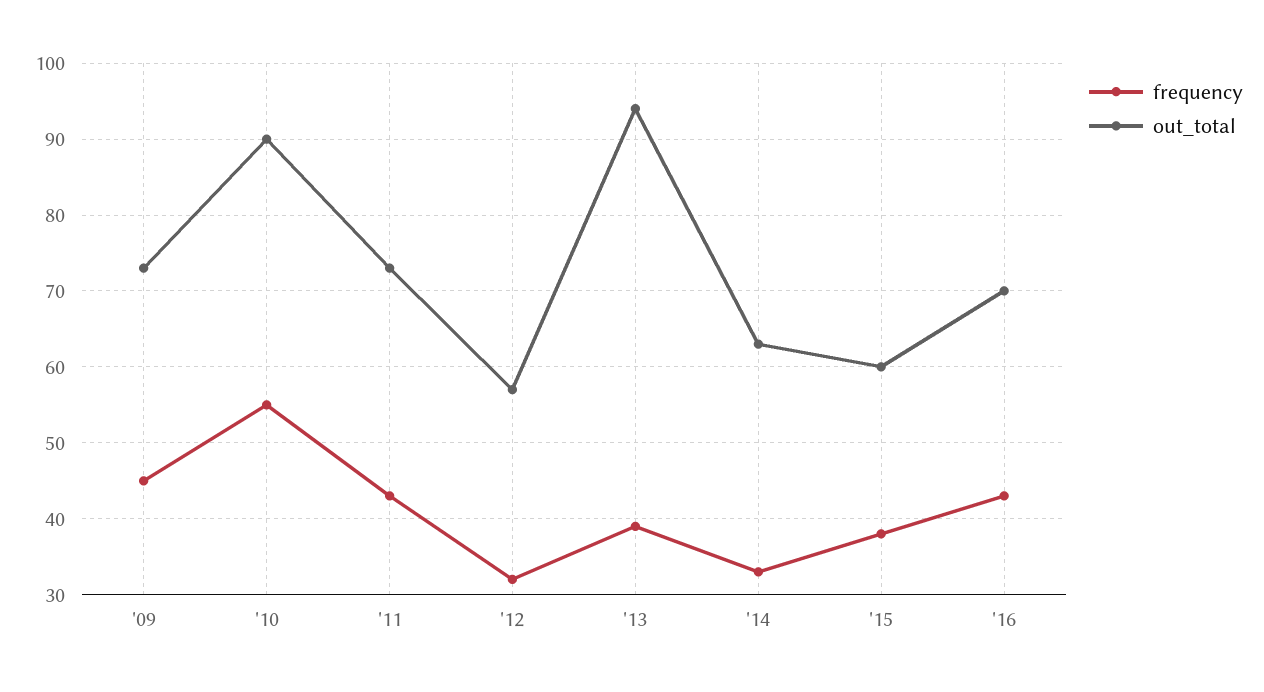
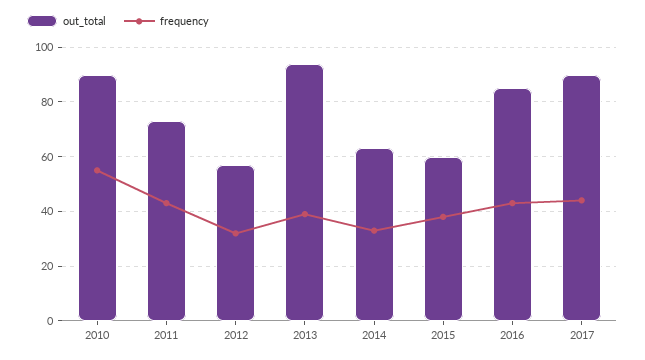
frequency, '09: 45 -> none
out_total, '09: 73 -> none
out_total, '16: 70 -> 85
out_total, 2017: none -> 90
frequency, 2017: none -> 45

